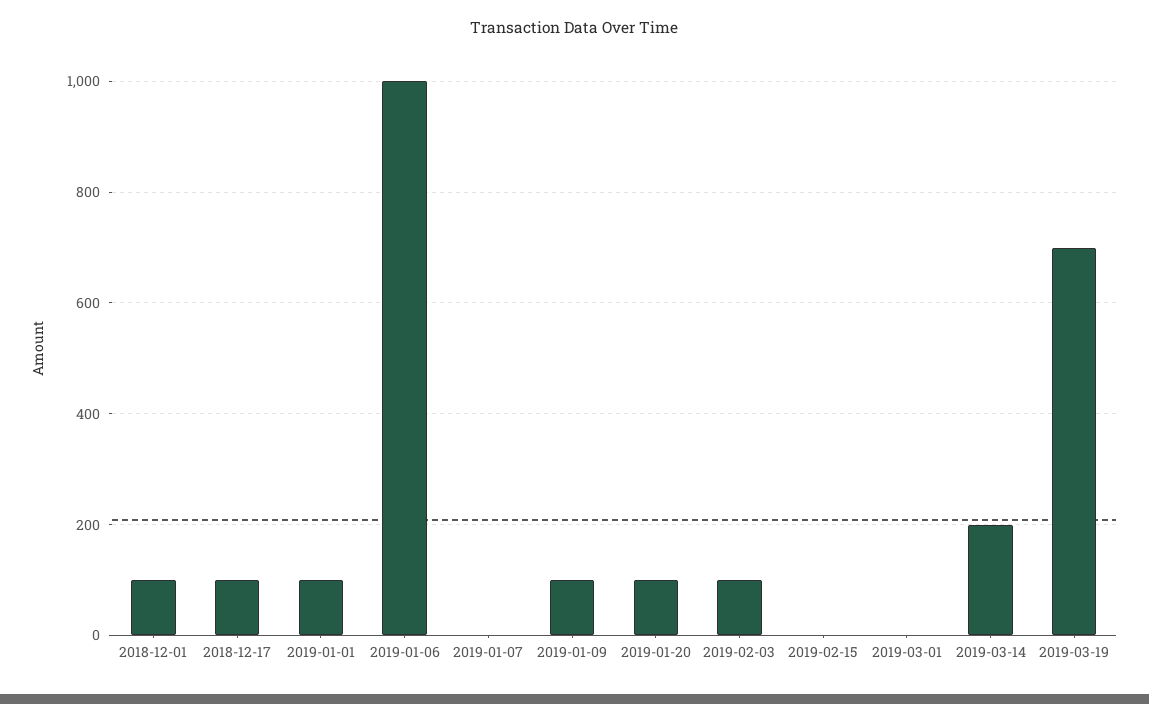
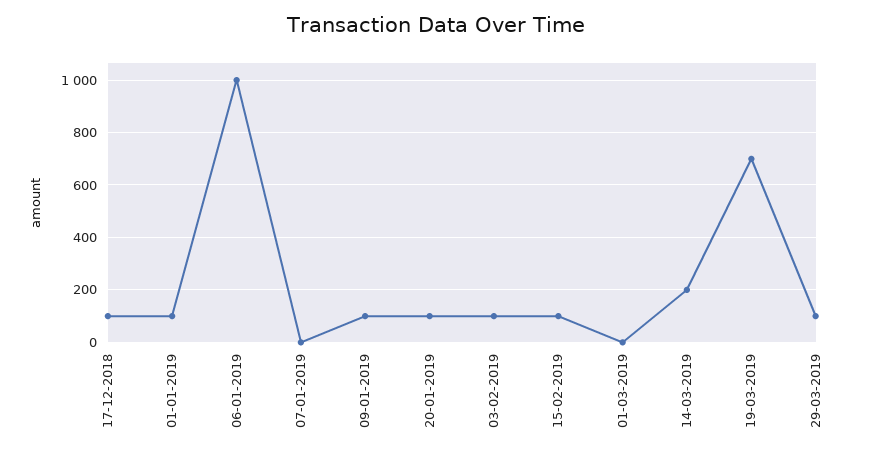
2018-12-01: 100 -> none
2019-02-15: 0 -> 100
29-03-2019: none -> 100

